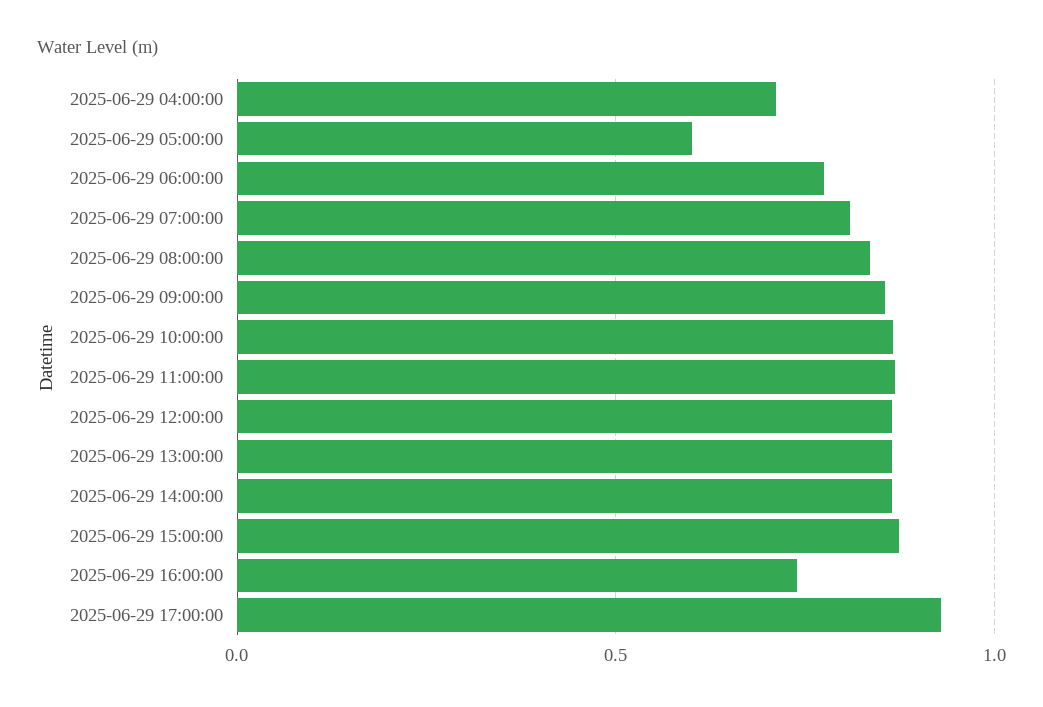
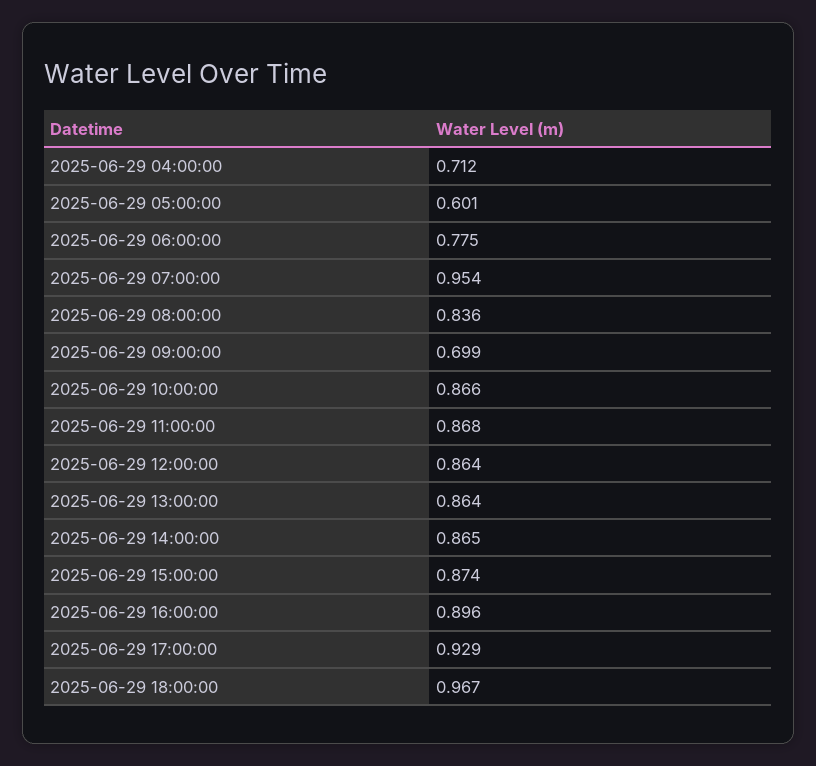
2025-06-29 07:00:00: 0.8 -> 0.954
2025-06-29 09:00:00: 0.85 -> 0.699
2025-06-29 16:00:00: 0.75 -> 0.896
2025-06-29 18:00:00: none -> 0.967

